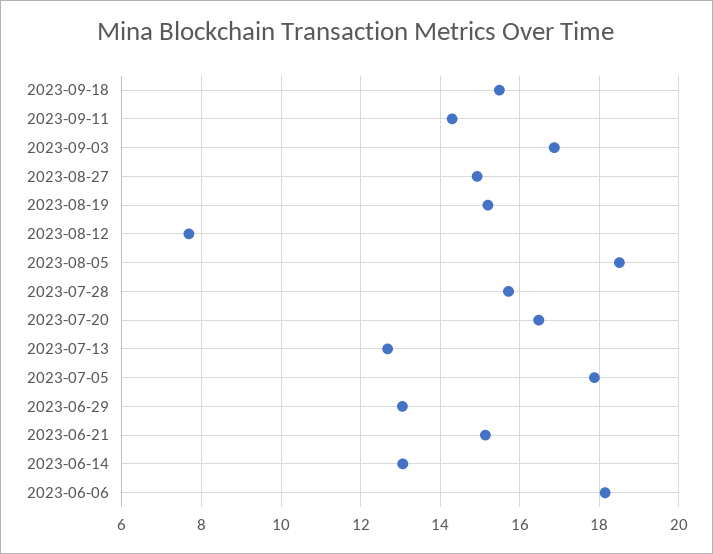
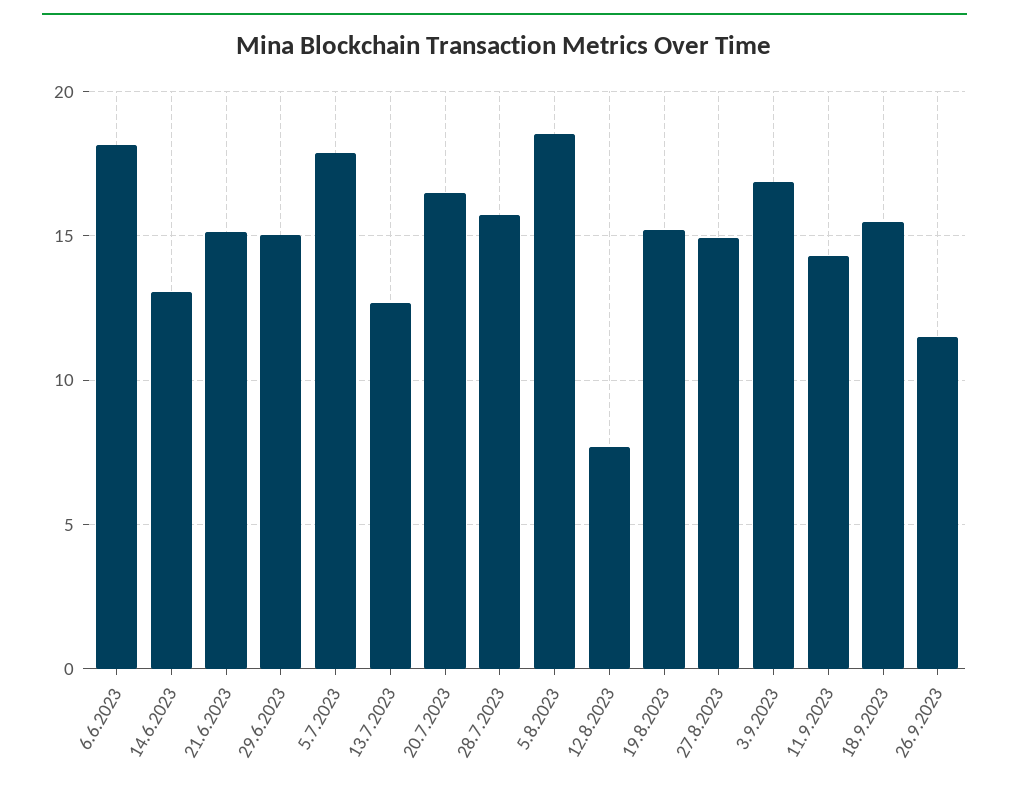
2023-06-29: 13 -> 15
26.9.2023: none -> 11.5

